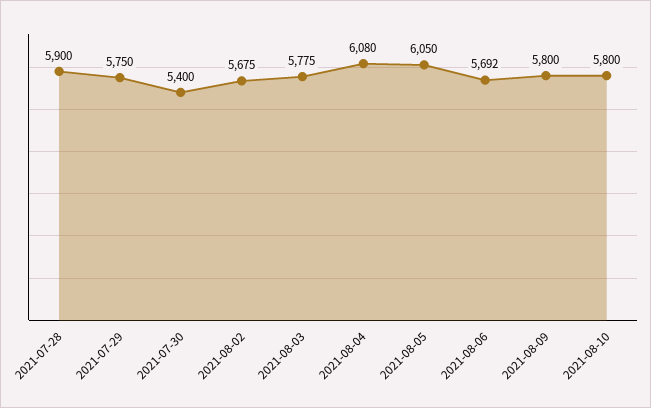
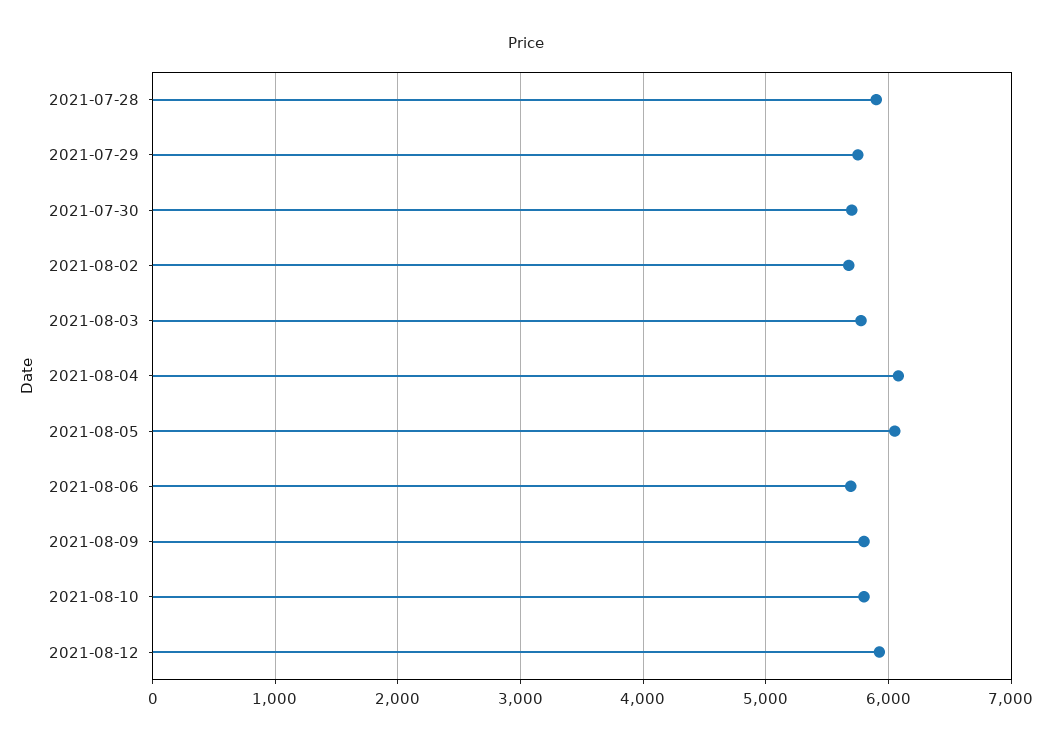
2021-07-30: 5400 -> 5700
2021-08-12: none -> 5900

